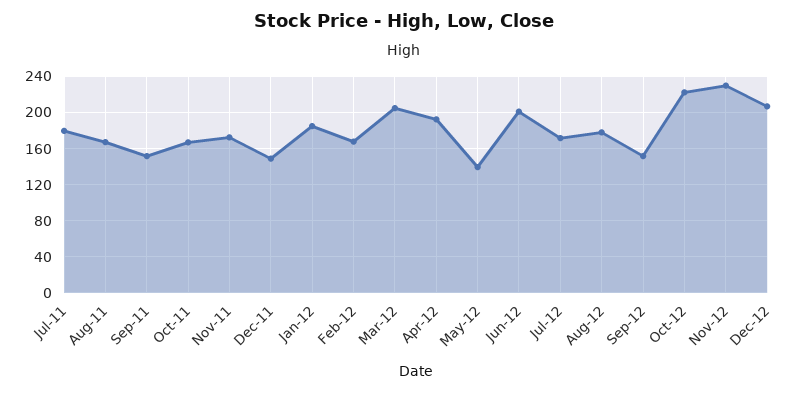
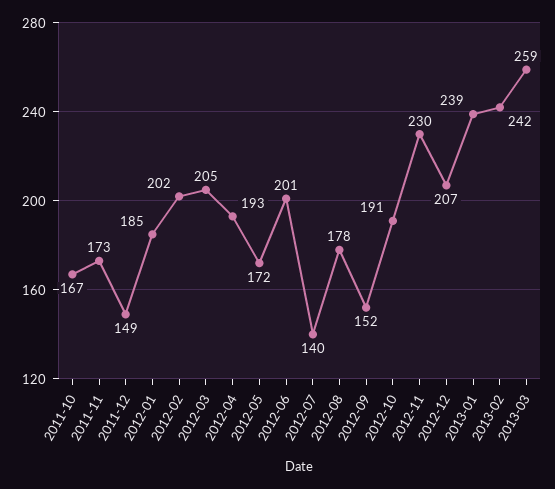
Jul-11: 180 -> none
Aug-11: 170 -> none
Sep-11: 150 -> none
Feb-12: 170 -> 202
May-12: 140 -> 172
Jul-12: 170 -> 140
Oct-12: 220 -> 191
2013-01: none -> 239
2013-02: none -> 242
2013-03: none -> 259

